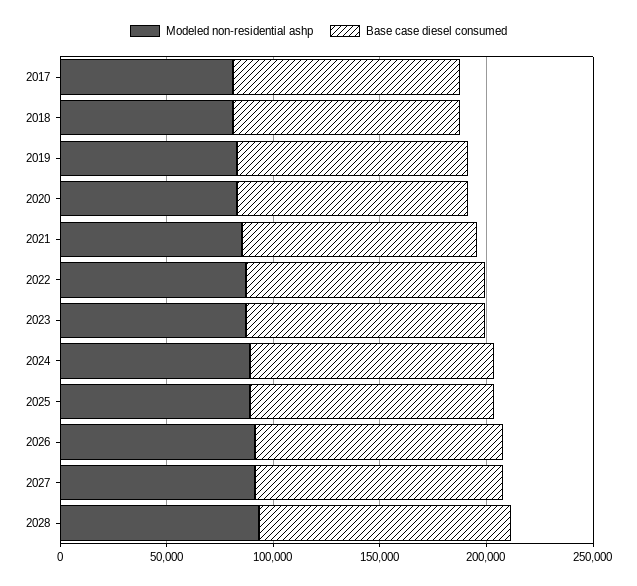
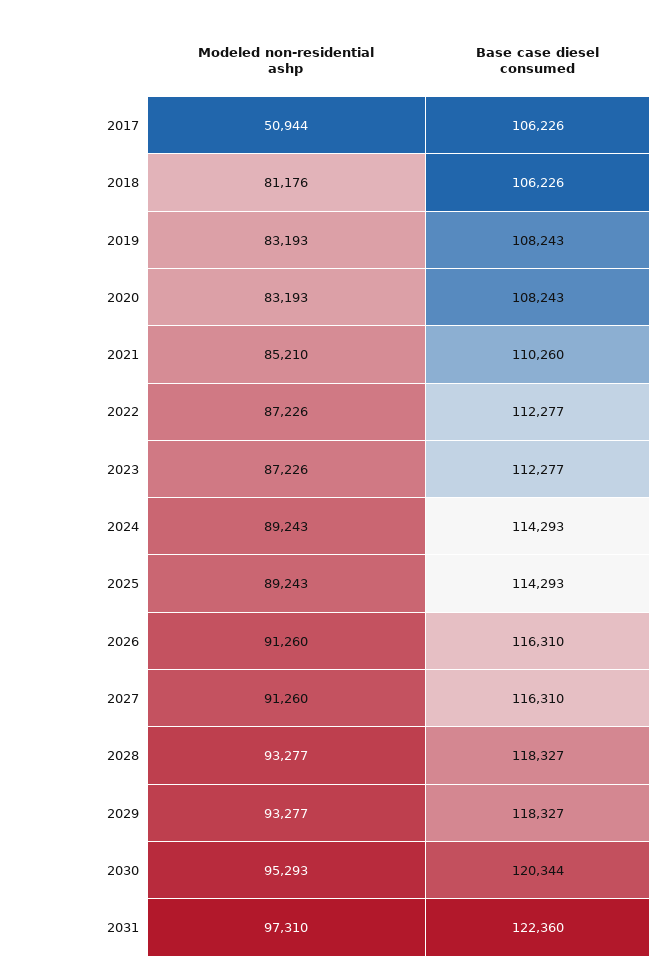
Modeled non-residential ashp, 2017: 80000 -> 50944
Modeled non-residential ashp, 2029: none -> 93277
Base case diesel consumed, 2029: none -> 118327
Modeled non-residential ashp, 2030: none -> 95293
Base case diesel consumed, 2030: none -> 120344
Modeled non-residential ashp, 2031: none -> 97310
Base case diesel consumed, 2031: none -> 122360

